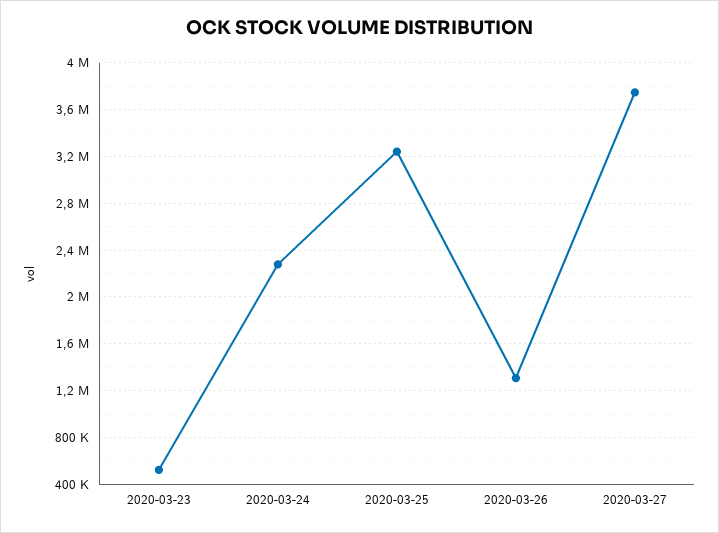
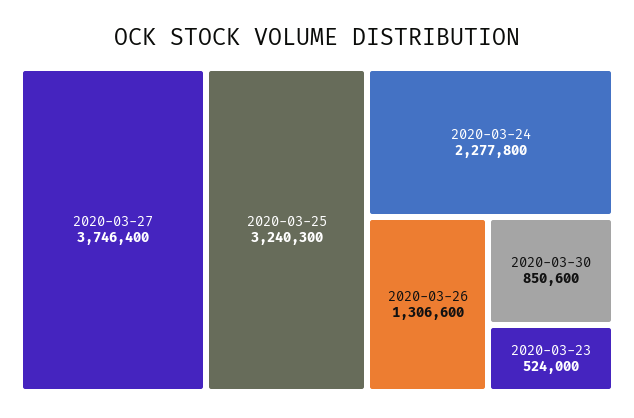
2020-03-30: none -> 850600

